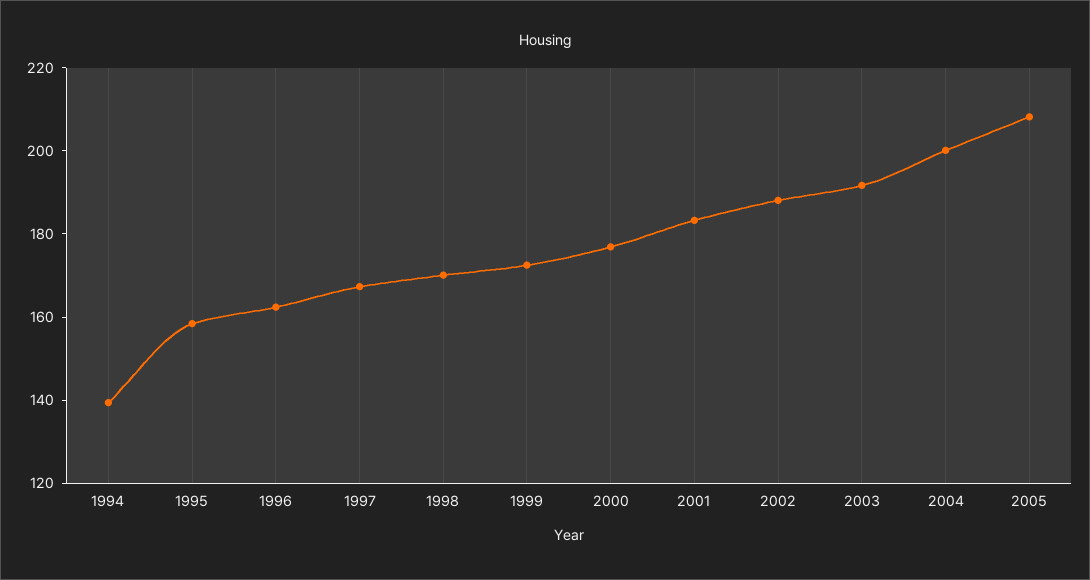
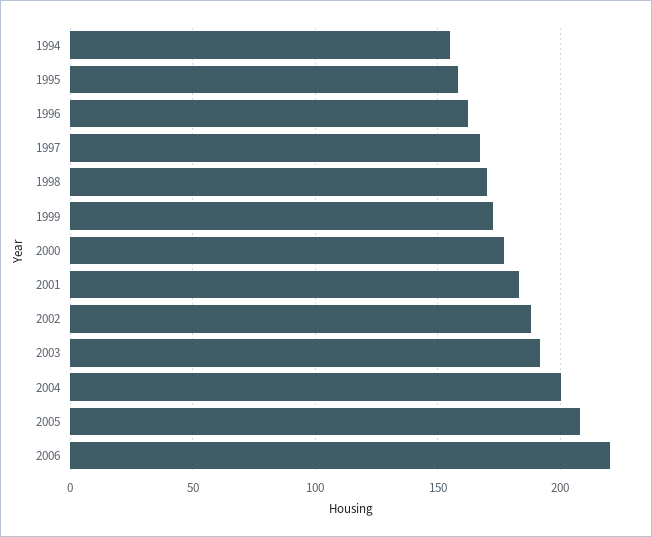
1994: 140 -> 155
2006: none -> 220

